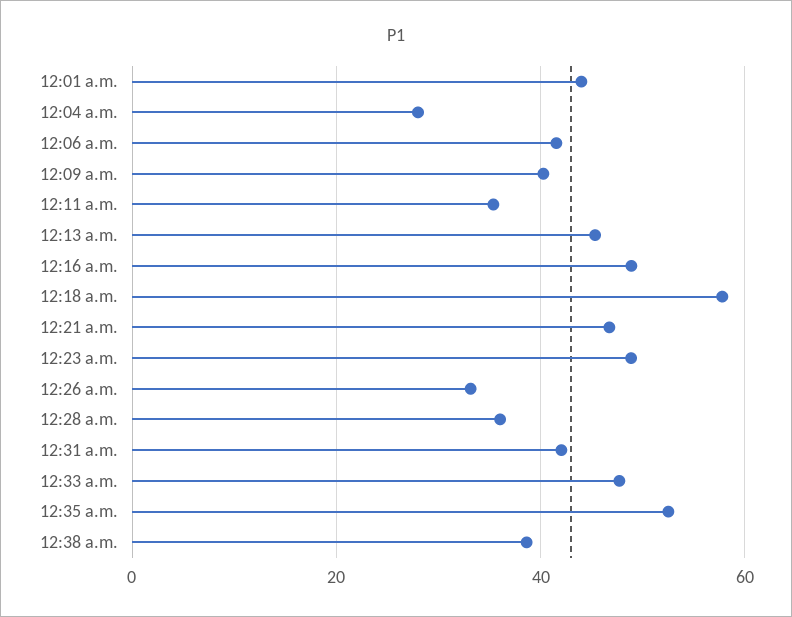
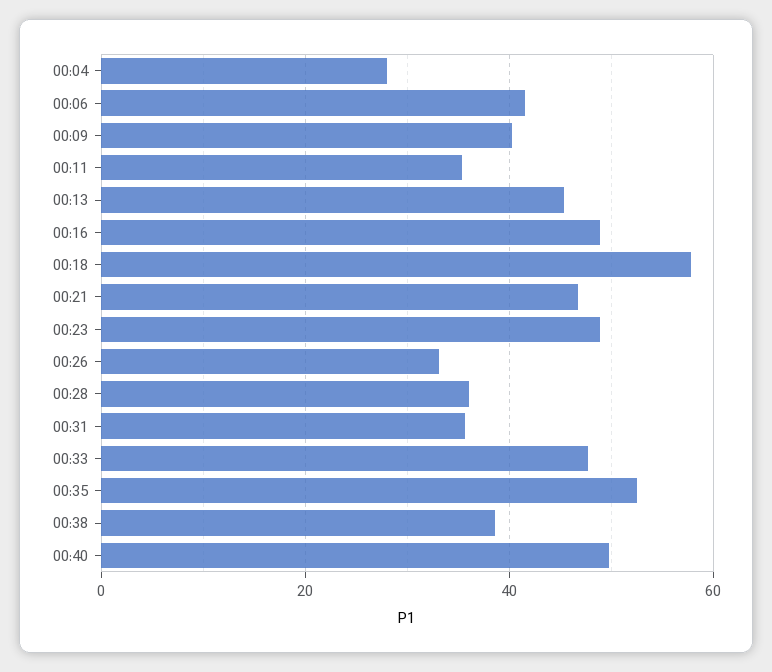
12:01 a.m.: 44 -> none
12:31 a.m.: 42 -> 36
00:40: none -> 50

